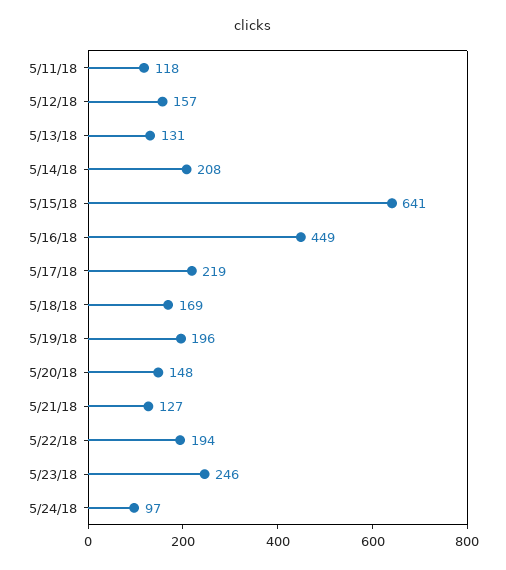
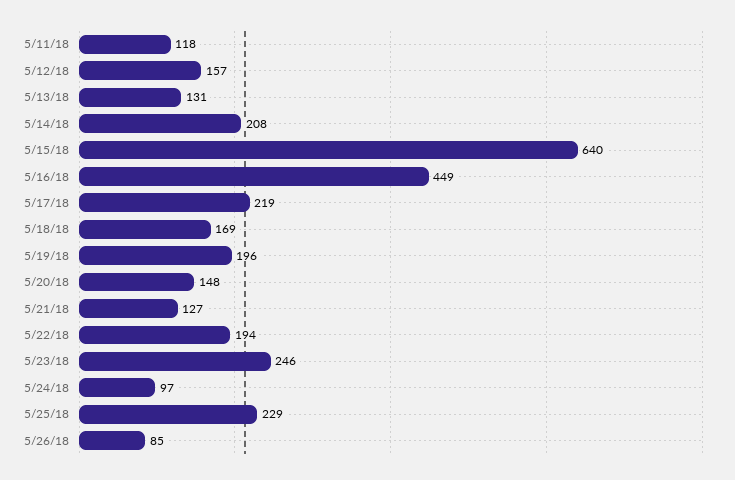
5/15/18: 641 -> 640
5/25/18: none -> 229
5/26/18: none -> 85

